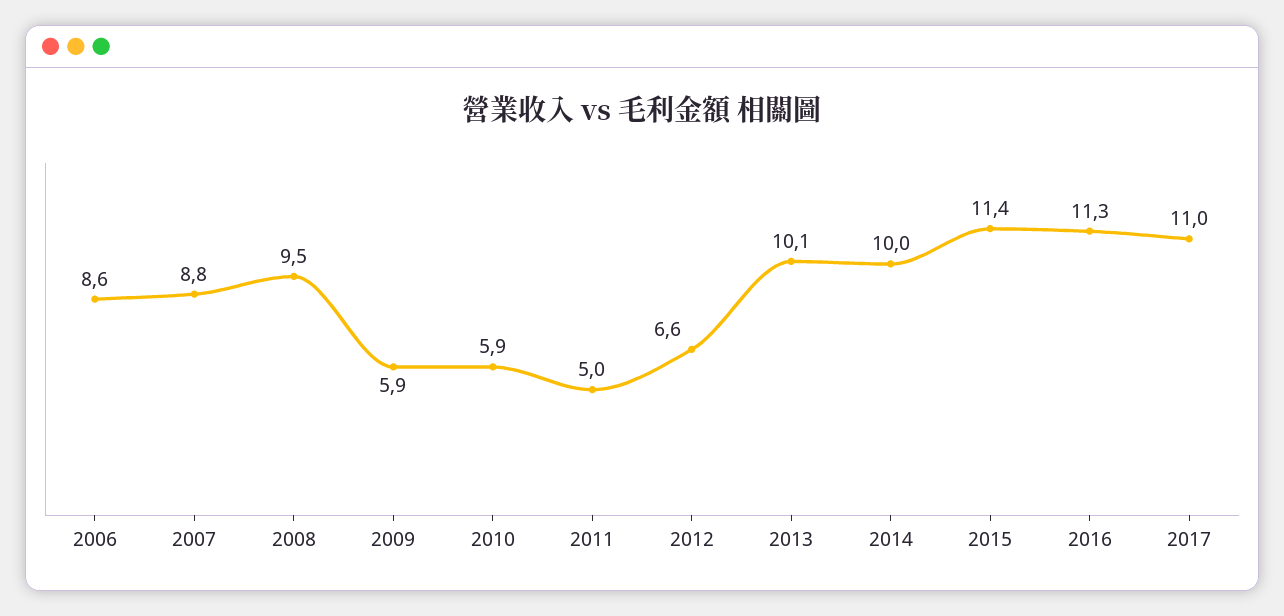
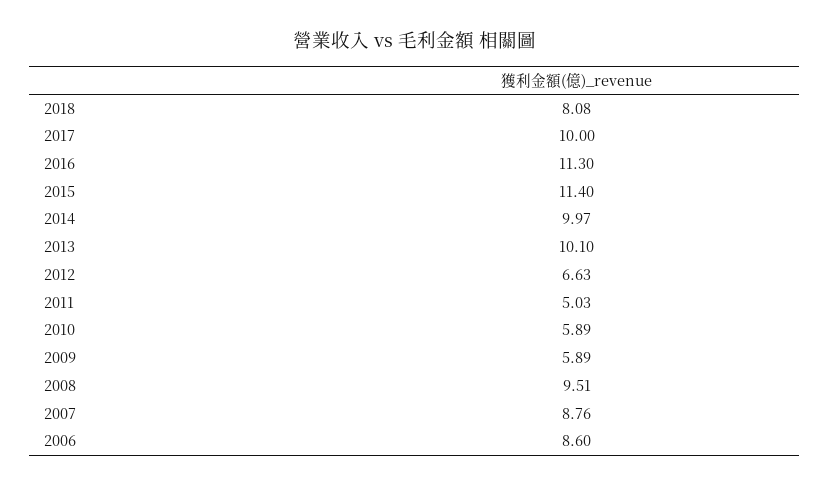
2017: 11 -> 10
2018: none -> 8.08

